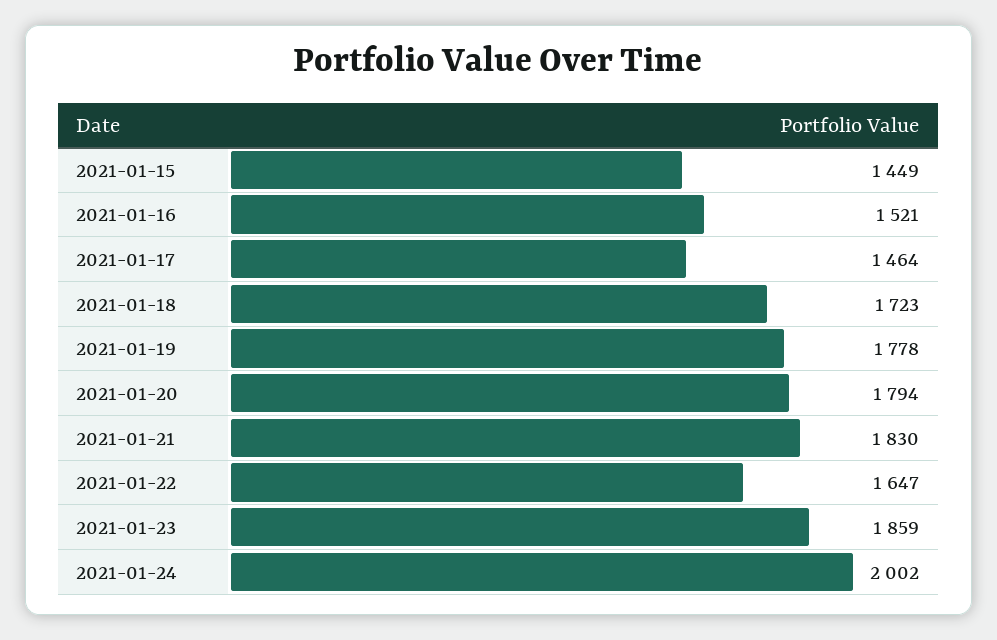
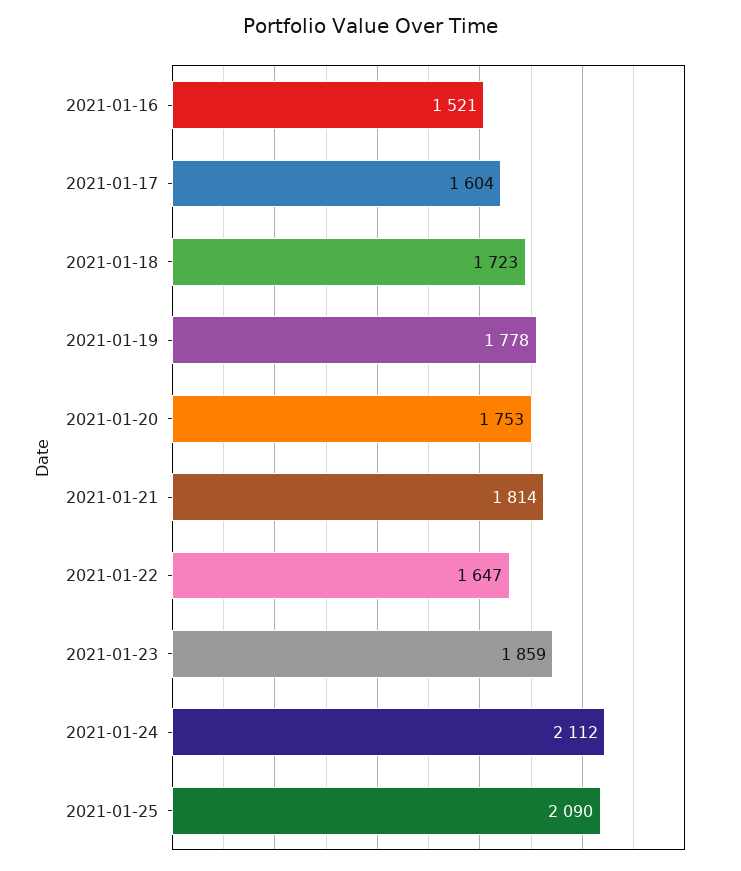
2021-01-15: 1449 -> none
2021-01-17: 1464 -> 1604
2021-01-20: 1794 -> 1753
2021-01-21: 1830 -> 1814
2021-01-24: 2002 -> 2112
2021-01-25: none -> 2090

